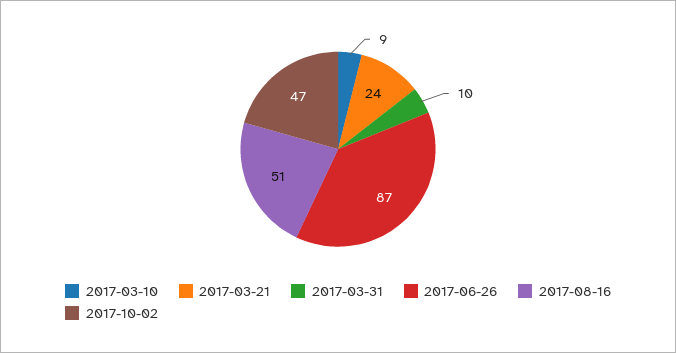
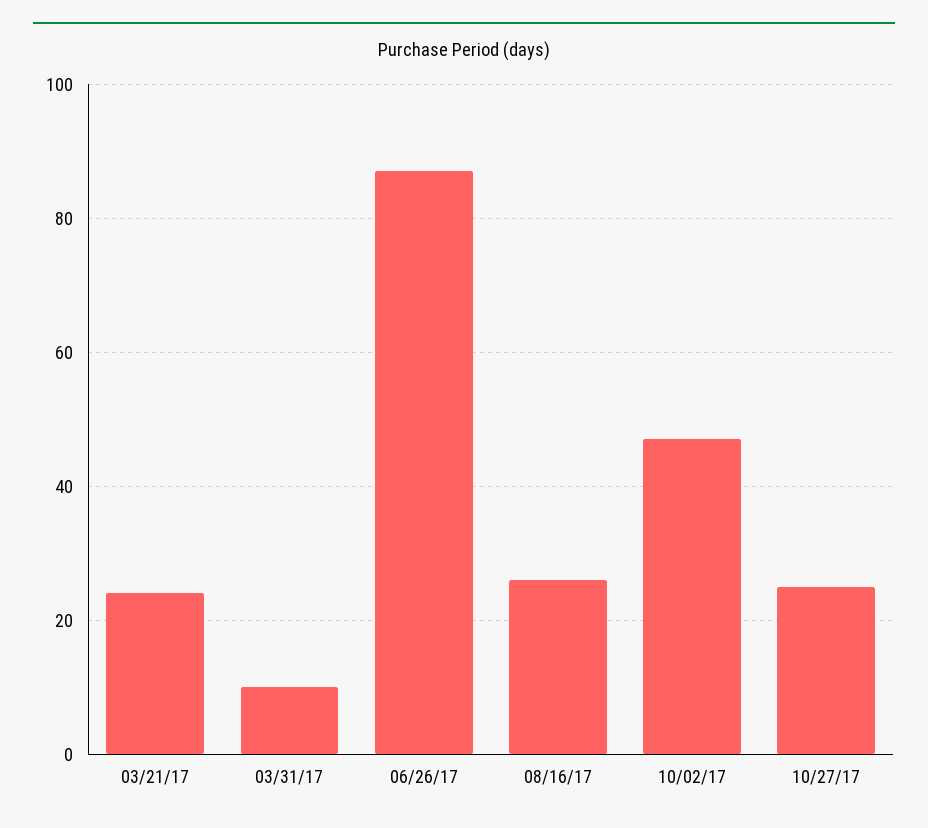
2017-03-10: 9 -> none
2017-08-16: 51 -> 25
10/27/17: none -> 25

